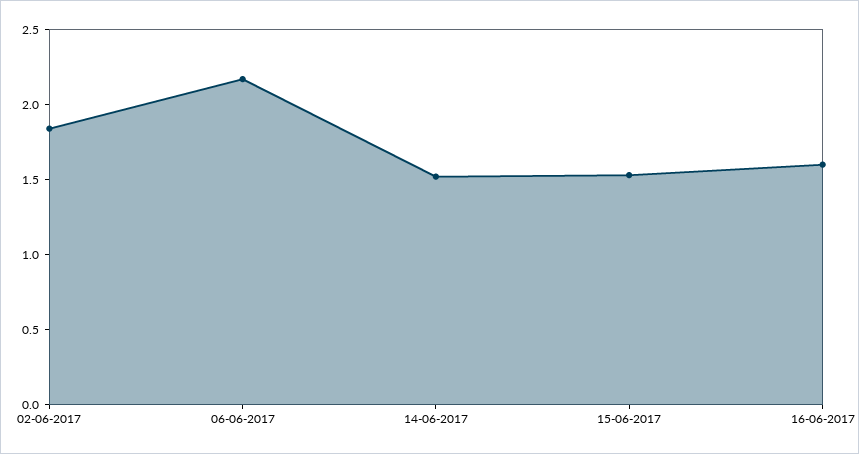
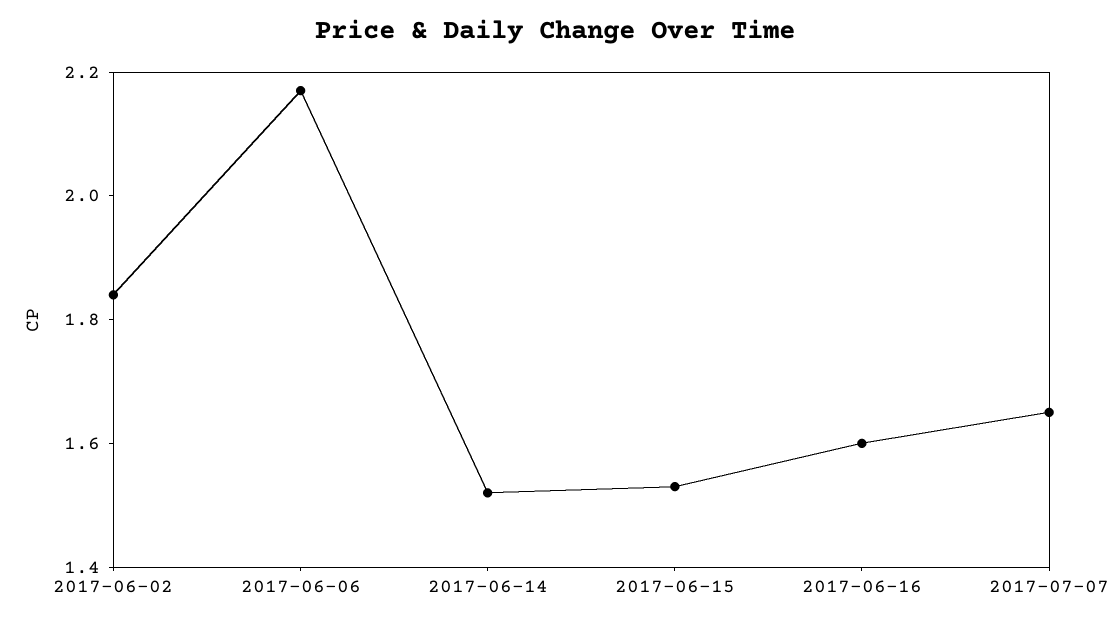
2017-07-07: none -> 1.65

